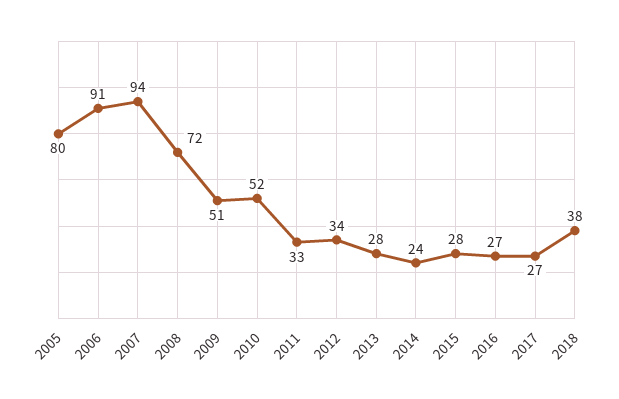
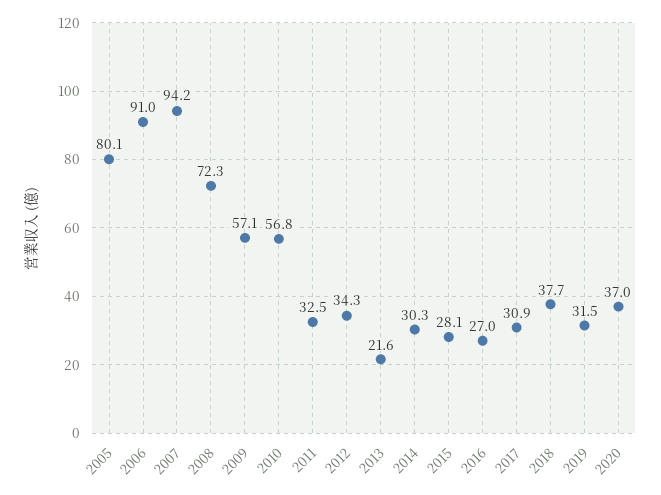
2009: 51 -> 57.1
2010: 52 -> 56.8
2013: 28 -> 21.6
2014: 24 -> 30.3
2017: 27 -> 30.9
2019: none -> 31.5
2020: none -> 37

